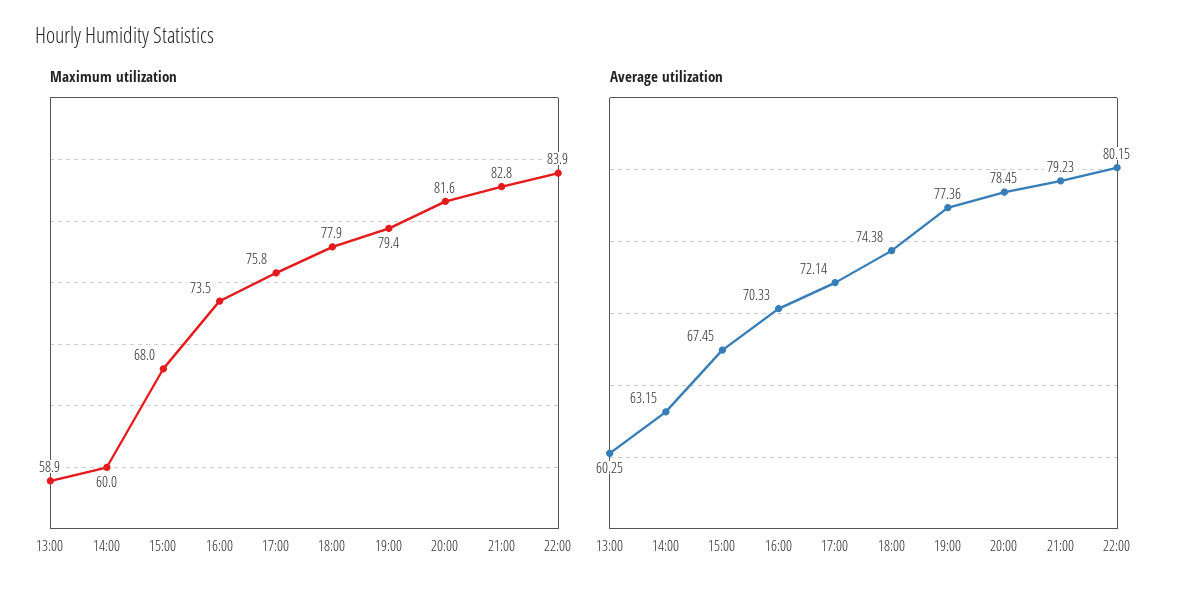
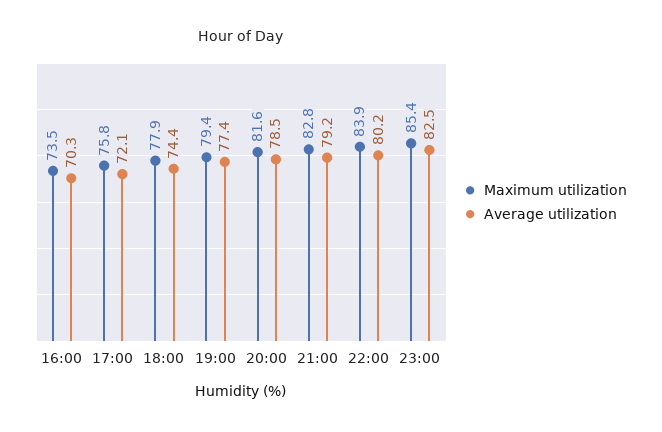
Maximum utilization, 13:00: 58.9 -> none
Maximum utilization, 14:00: 60 -> none
Maximum utilization, 15:00: 68 -> none
Average utilization, 13:00: 60.25 -> none
Average utilization, 14:00: 63.15 -> none
Average utilization, 15:00: 67.45 -> none
Maximum utilization, 23:00: none -> 85.4
Average utilization, 23:00: none -> 82.5

